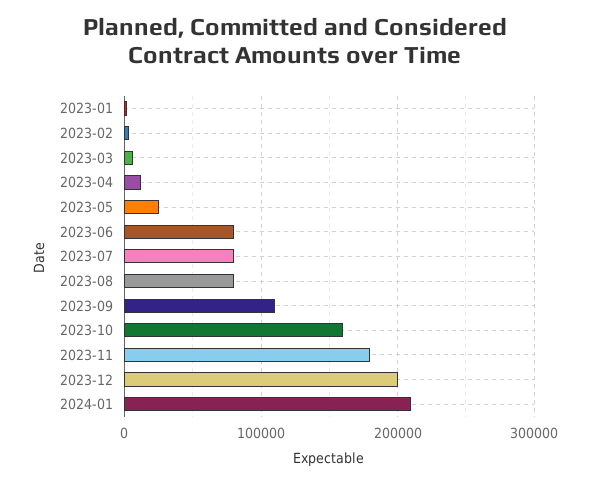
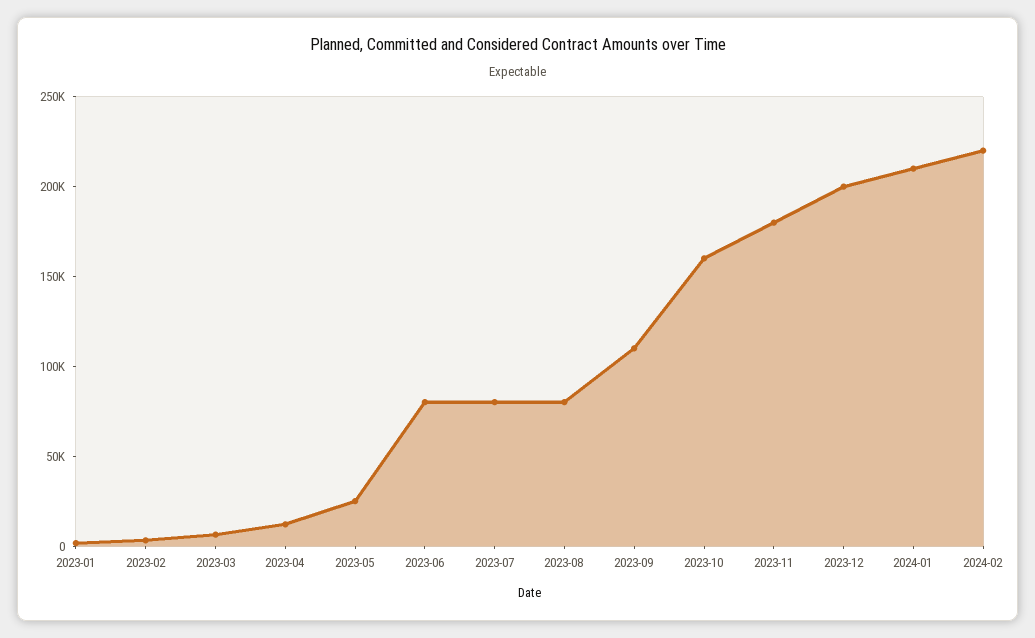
2024-02: none -> 220000

